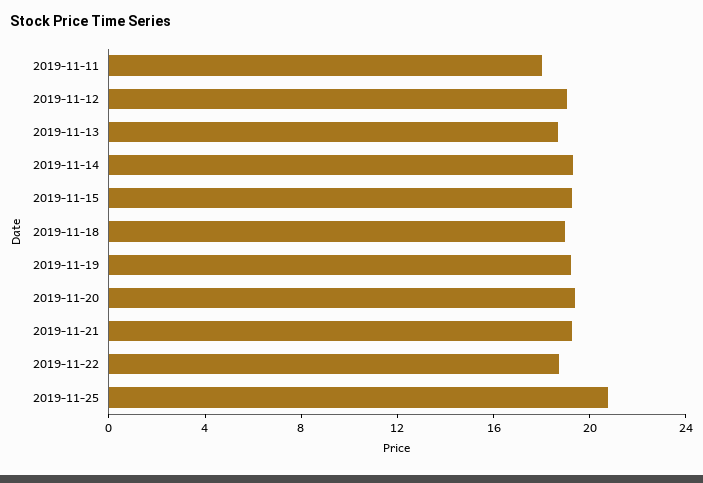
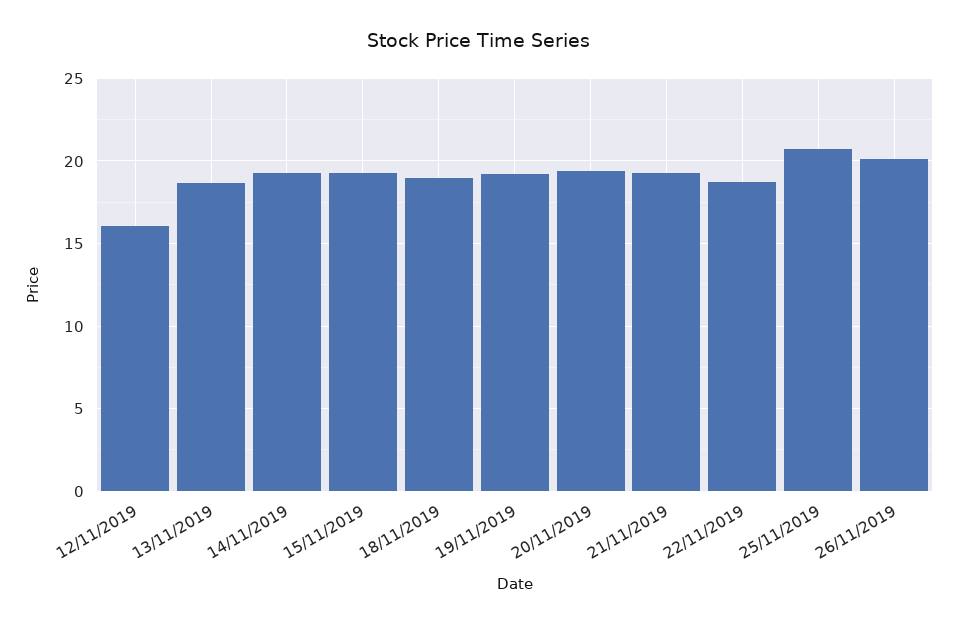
2019-11-11: 18 -> none
2019-11-12: 19 -> 16
26/11/2019: none -> 20

